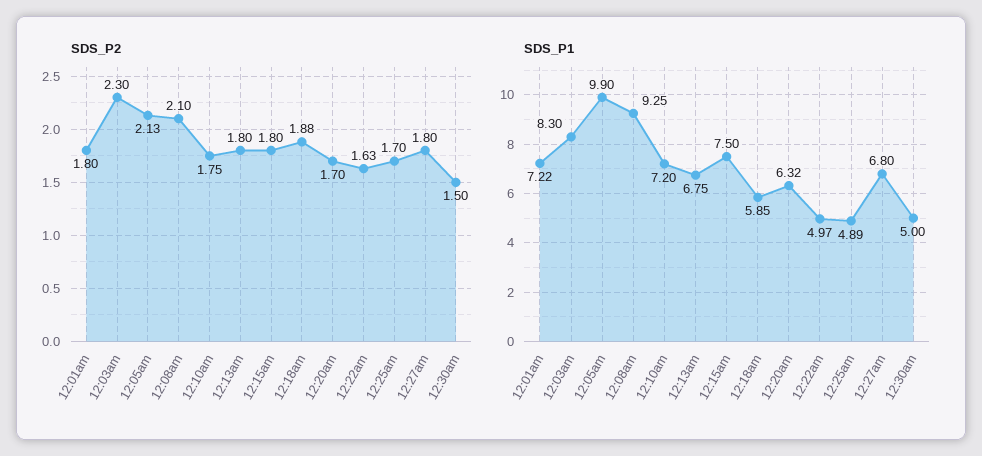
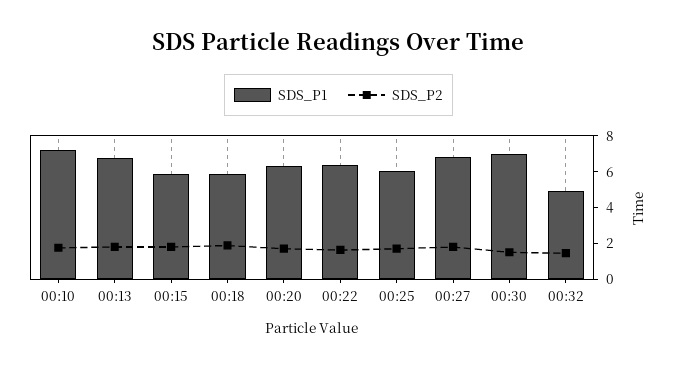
SDS_P2, 12:01am: 1.8 -> none
SDS_P2, 12:03am: 2.3 -> none
SDS_P2, 12:05am: 2.13 -> none
SDS_P2, 12:08am: 2.1 -> none
SDS_P1, 12:01am: 7.22 -> none
SDS_P1, 12:03am: 8.3 -> none
SDS_P1, 12:05am: 9.9 -> none
SDS_P1, 12:08am: 9.25 -> none
SDS_P1, 12:15am: 7.5 -> 6
SDS_P1, 12:22am: 4.97 -> 6.5
SDS_P1, 12:25am: 4.89 -> 6
SDS_P1, 12:30am: 5 -> 7
SDS_P1, 00:32: none -> 5
SDS_P2, 00:32: none -> 1.5

